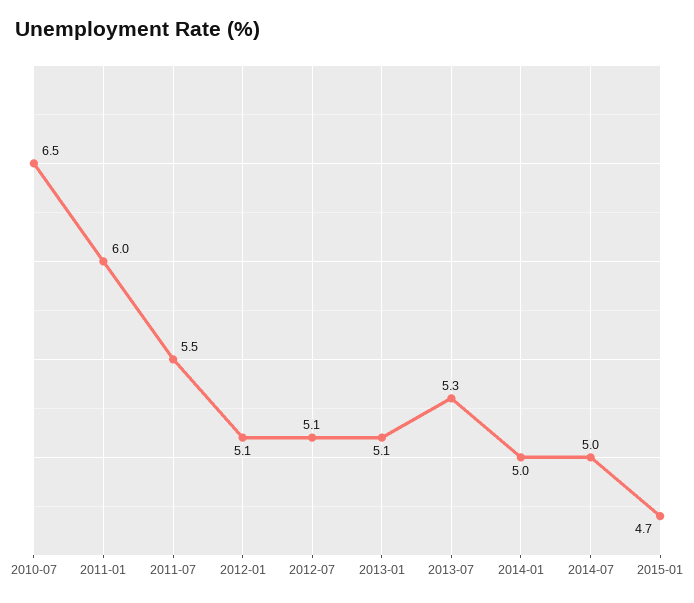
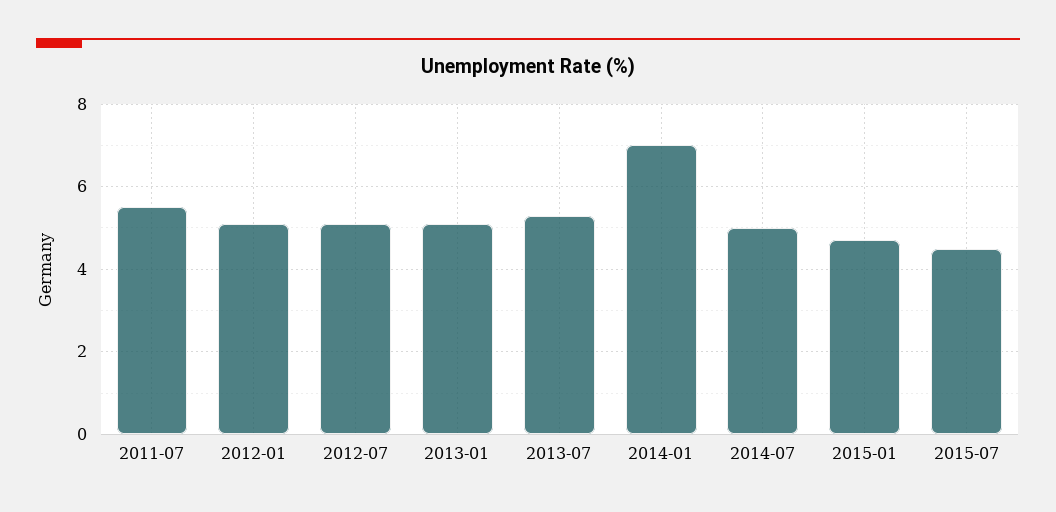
2010-07: 6.5 -> none
2011-01: 6 -> none
2014-01: 5 -> 7
2015-07: none -> 4.5

